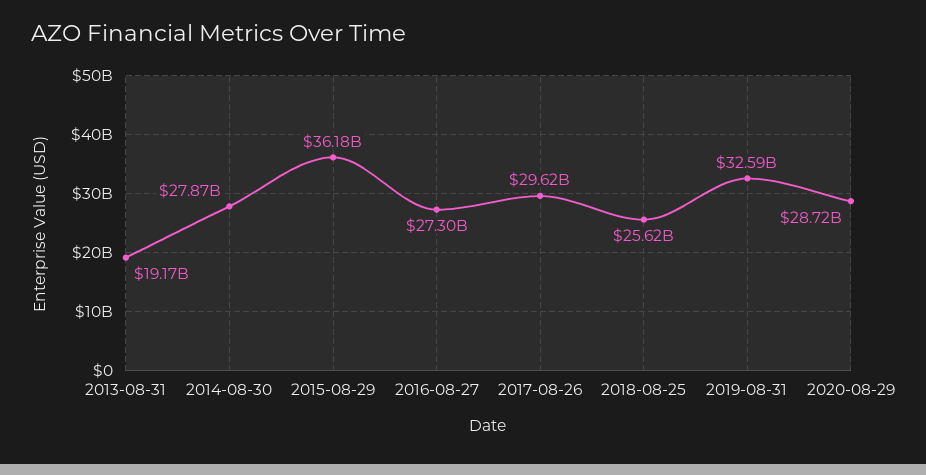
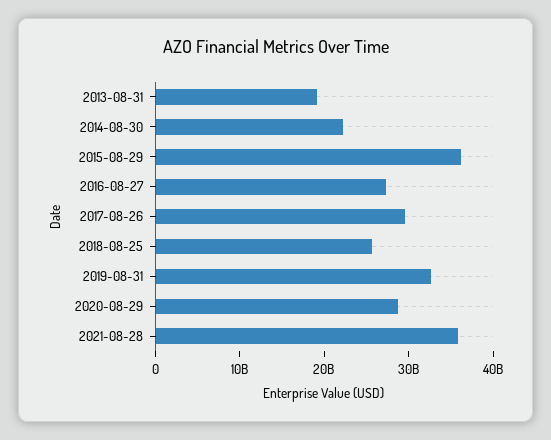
2014-08-30: 27870000000 -> 22000000000
2021-08-28: none -> 36000000000

